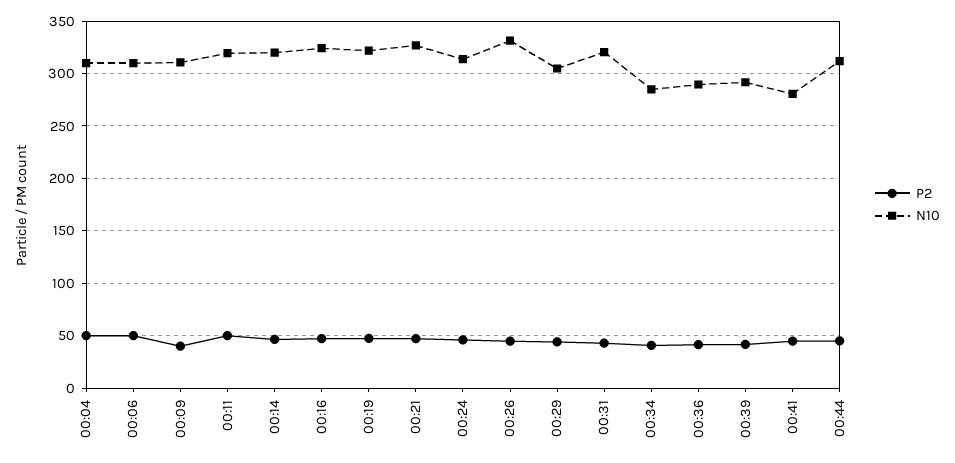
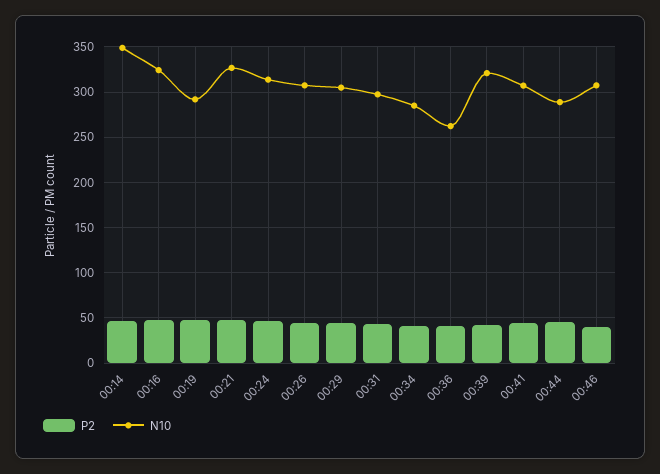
P2, 00:04: 50 -> none
N10, 00:04: 310 -> none
P2, 00:06: 50 -> none
N10, 00:06: 310 -> none
P2, 00:09: 40 -> none
N10, 00:09: 310 -> none
P2, 00:11: 50 -> none
N10, 00:11: 320 -> none
N10, 00:14: 320 -> 350
N10, 00:19: 320 -> 290
N10, 00:26: 330 -> 310
N10, 00:31: 320 -> 300
N10, 00:36: 290 -> 260
N10, 00:39: 290 -> 320
N10, 00:41: 280 -> 310
N10, 00:44: 310 -> 290
P2, 00:46: none -> 40
N10, 00:46: none -> 310

